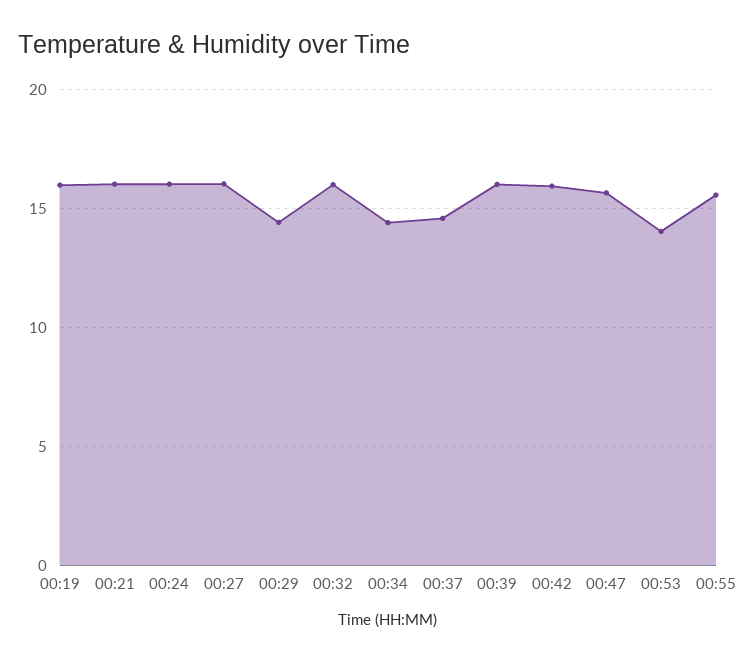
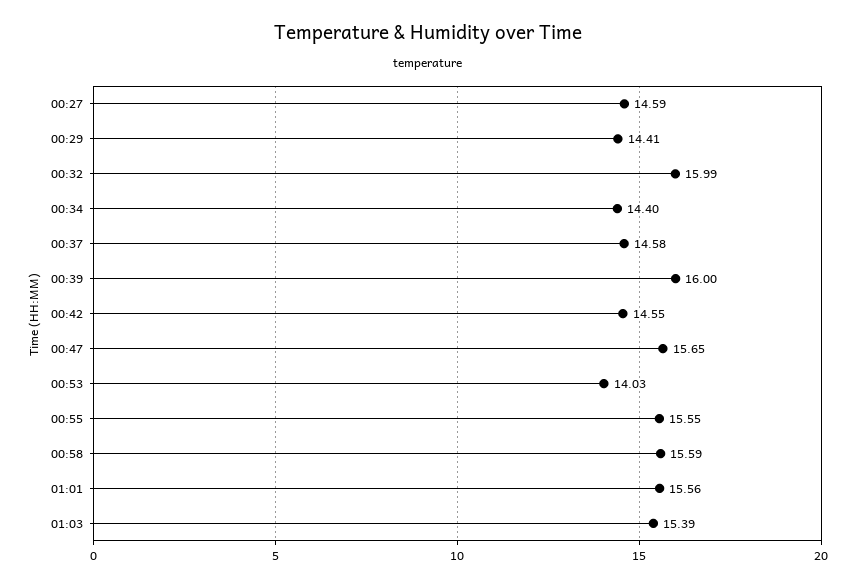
00:19: 16 -> none
00:21: 16 -> none
00:24: 16 -> none
00:27: 16 -> 14.59
00:42: 16 -> 14.55
00:58: none -> 15.59
01:01: none -> 15.56
01:03: none -> 15.39

